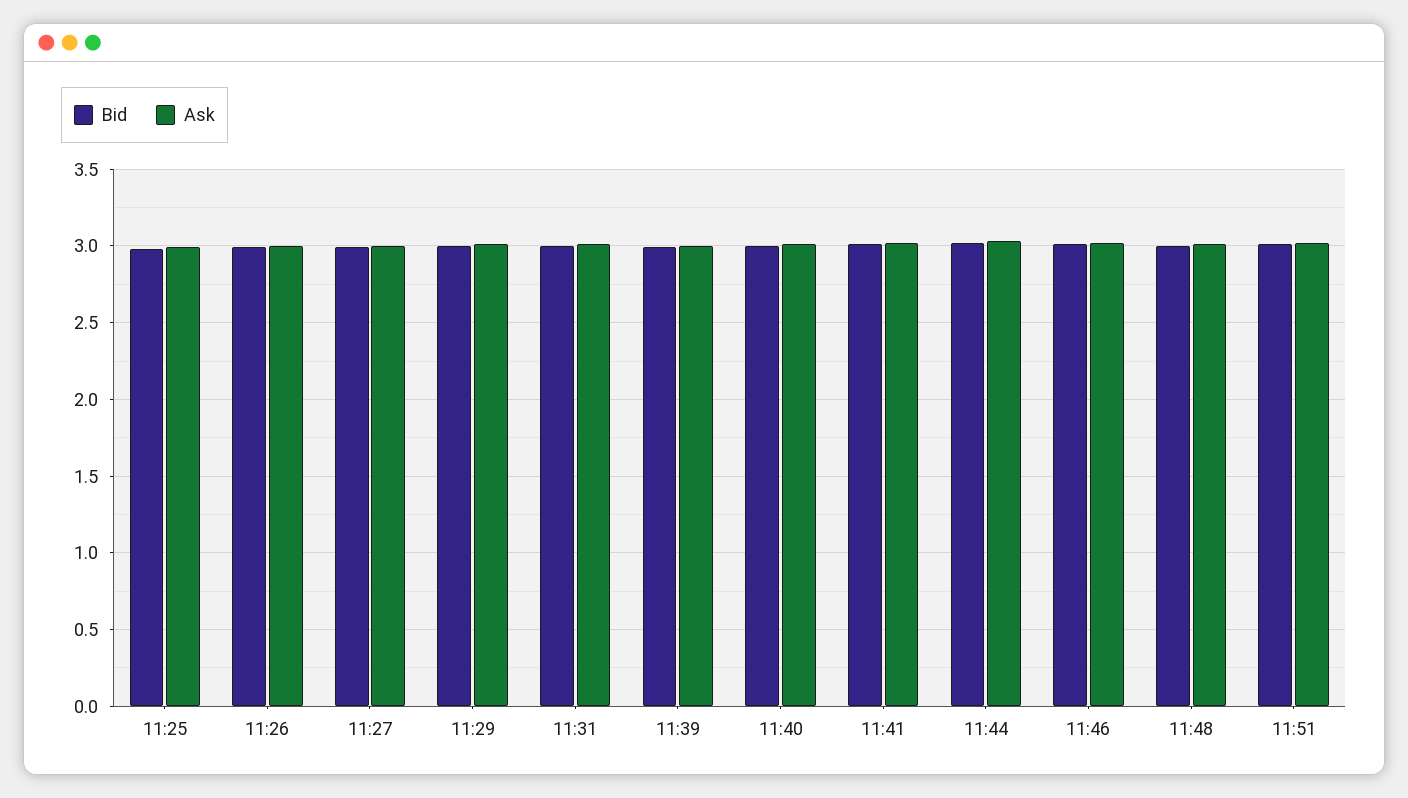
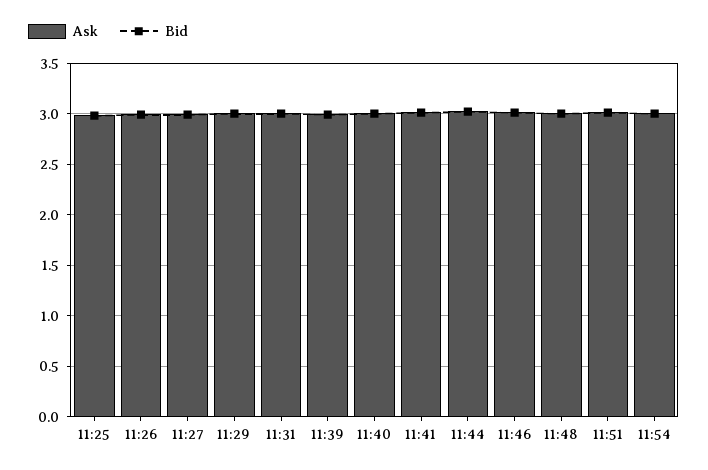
Ask, 11:54: none -> 3
Bid, 11:54: none -> 3

